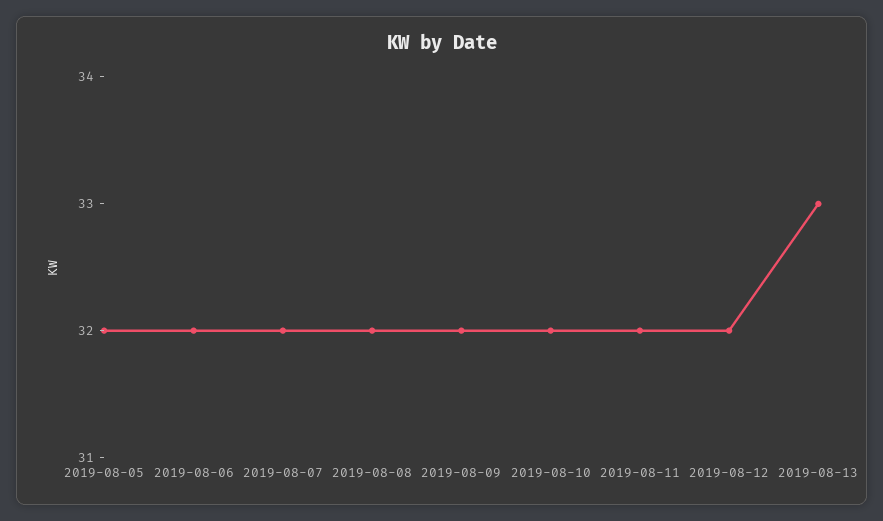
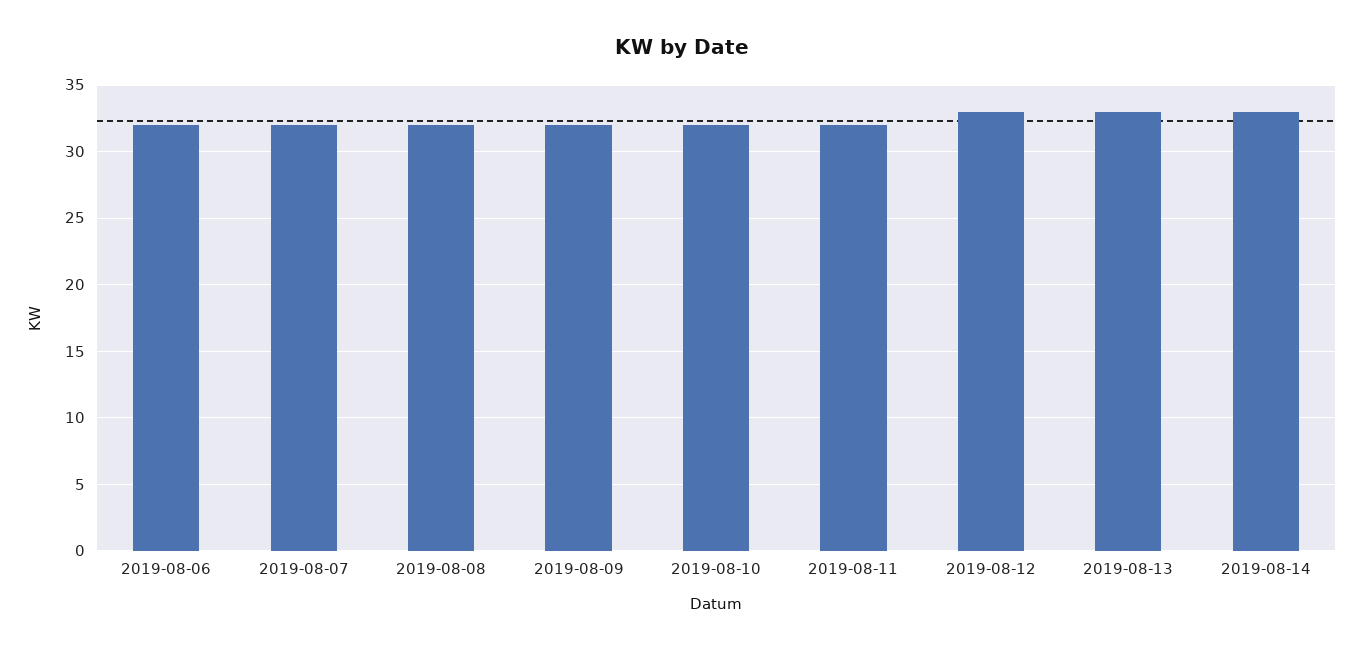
2019-08-05: 32 -> none
2019-08-12: 32 -> 33
2019-08-14: none -> 33

